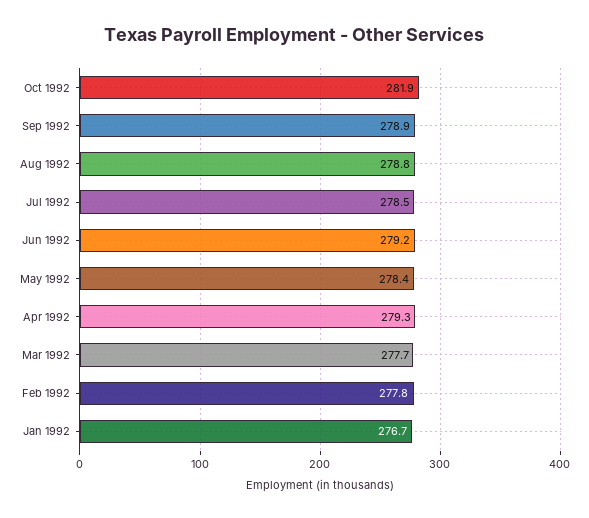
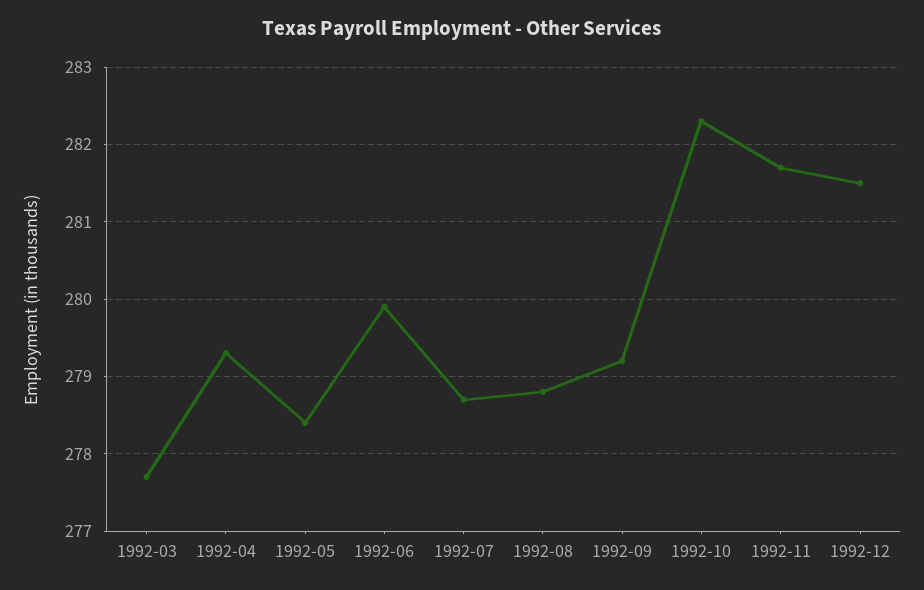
Oct 1992: 281.9 -> 282.3
Sep 1992: 278.9 -> 279.2
Jul 1992: 278.5 -> 278.7
Jun 1992: 279.2 -> 279.9
Feb 1992: 277.8 -> none
Jan 1992: 276.7 -> none
1992-11: none -> 281.7
1992-12: none -> 281.5

